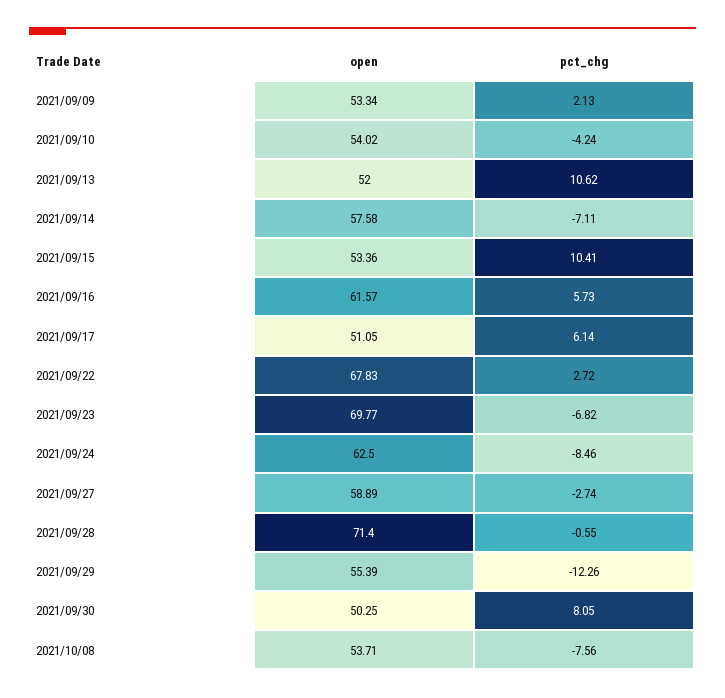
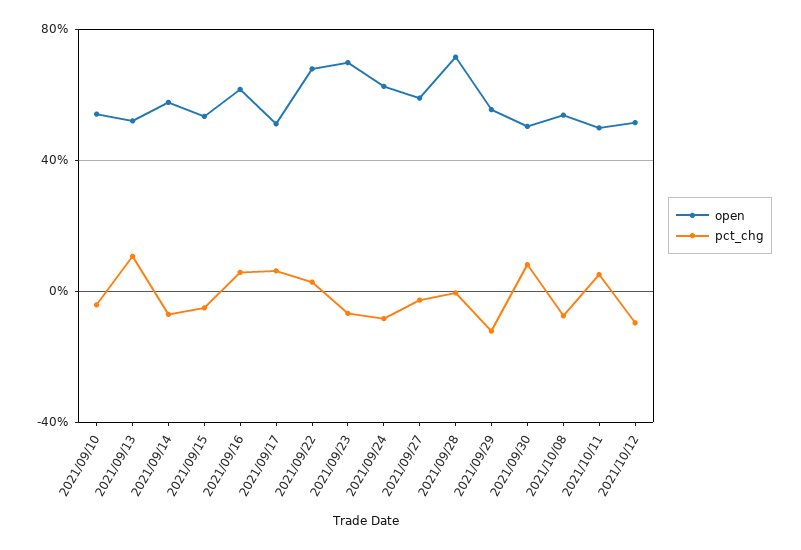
open, 2021/09/09: 53.34 -> none
pct_chg, 2021/09/09: 2.13 -> none
pct_chg, 2021/09/15: 10.41 -> -5
open, 2021/10/11: none -> 50
pct_chg, 2021/10/11: none -> 5
open, 2021/10/12: none -> 50
pct_chg, 2021/10/12: none -> -10

